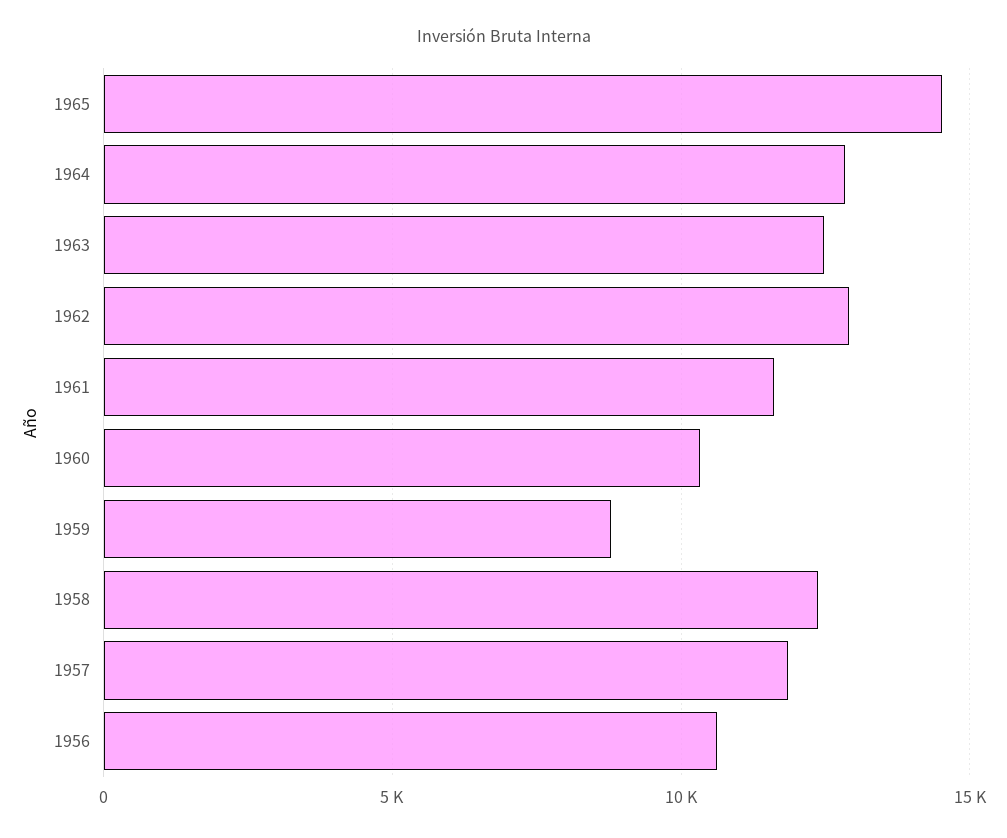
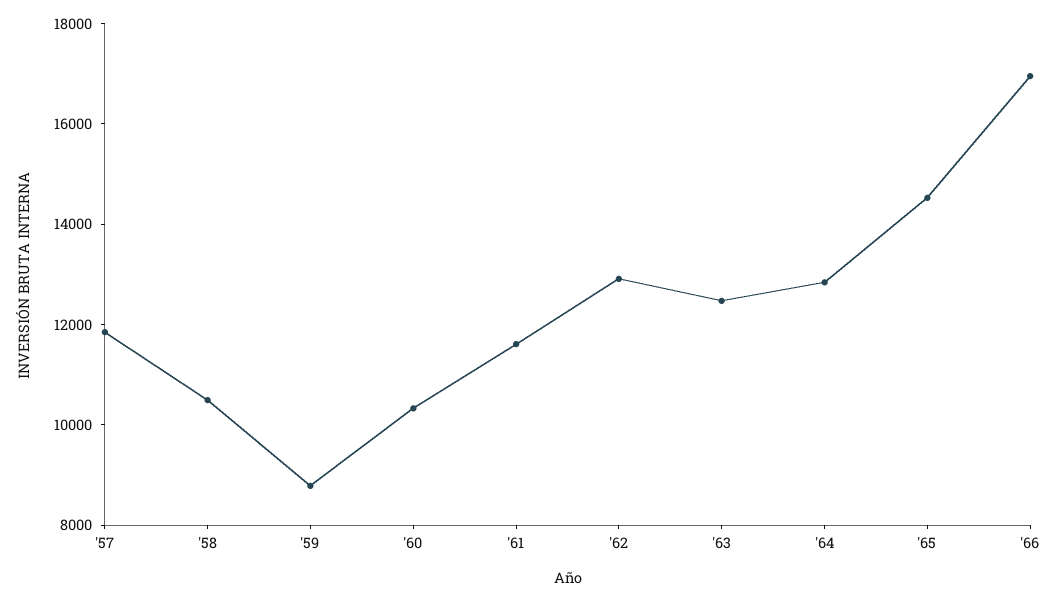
1958: 12500 -> 10500
1956: 10500 -> none
'66: none -> 17000

